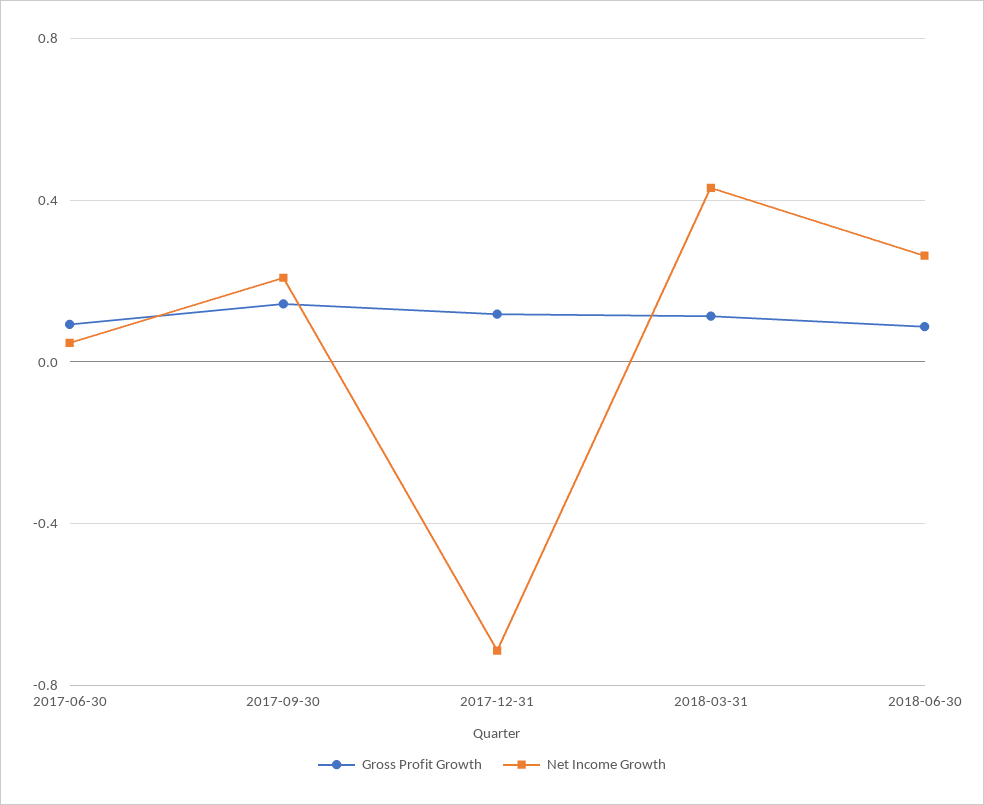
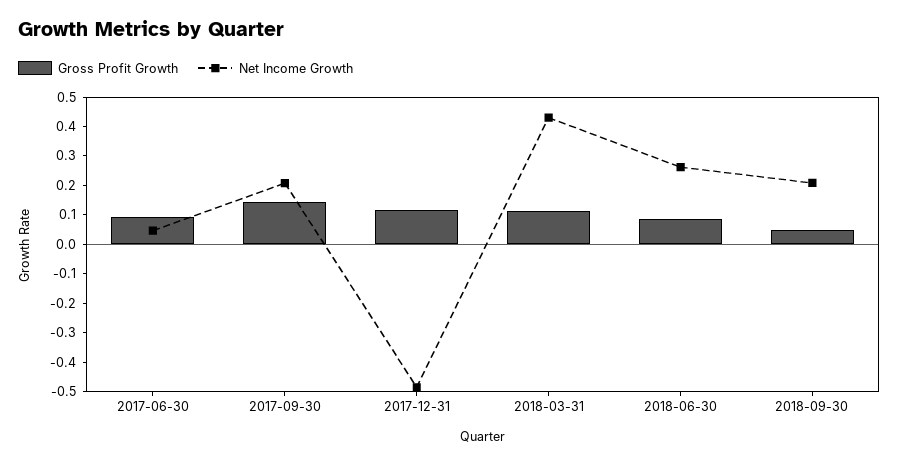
Net Income Growth, 2017-12-31: -0.7 -> -0.5
Gross Profit Growth, 2018-09-30: none -> 0.05
Net Income Growth, 2018-09-30: none -> 0.2

